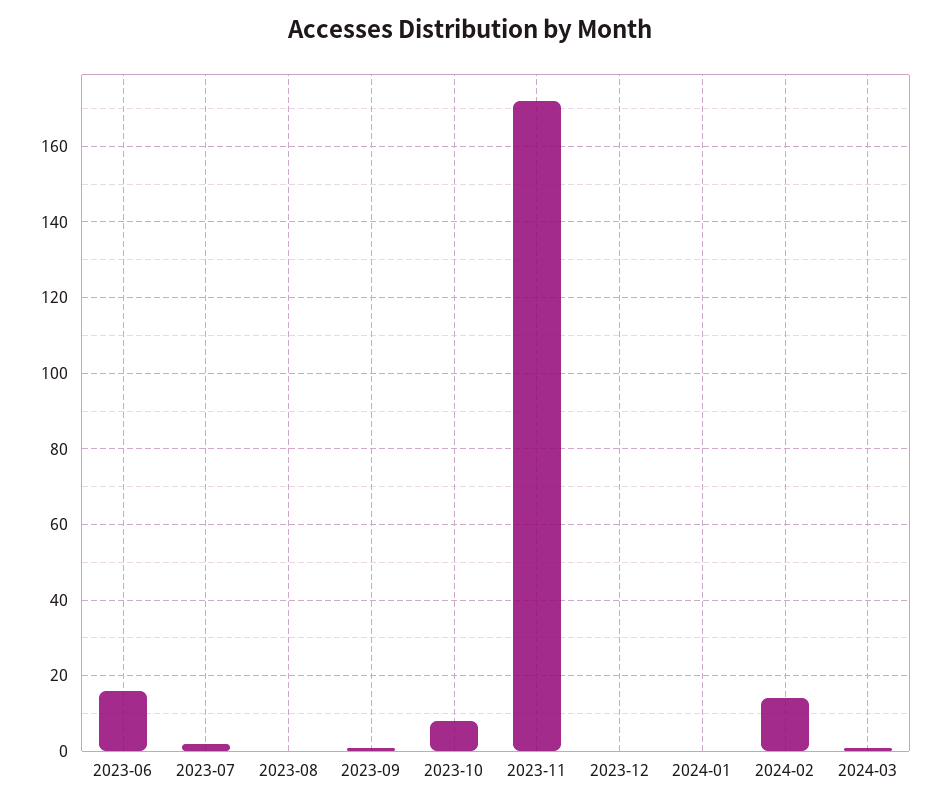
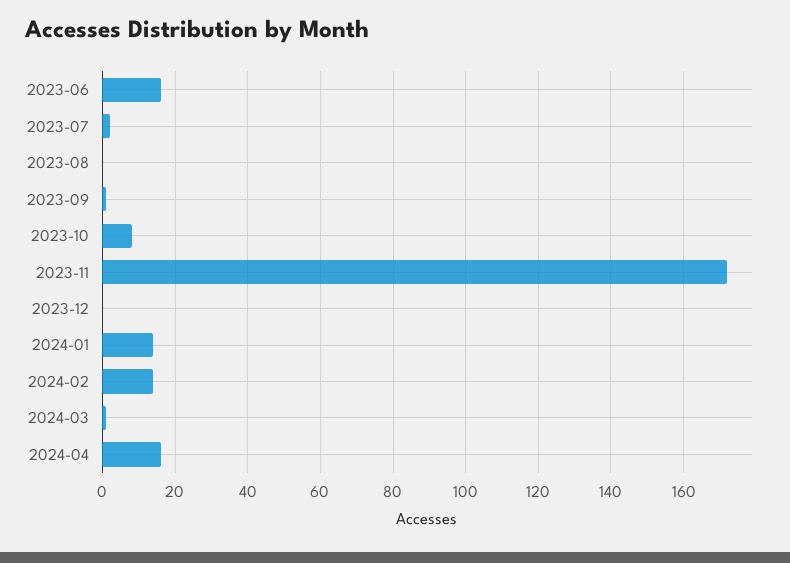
2024-01: 0 -> 15
2024-04: none -> 15

